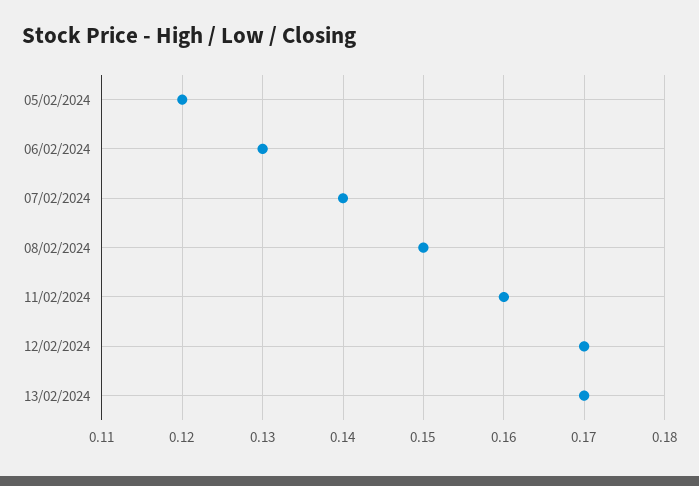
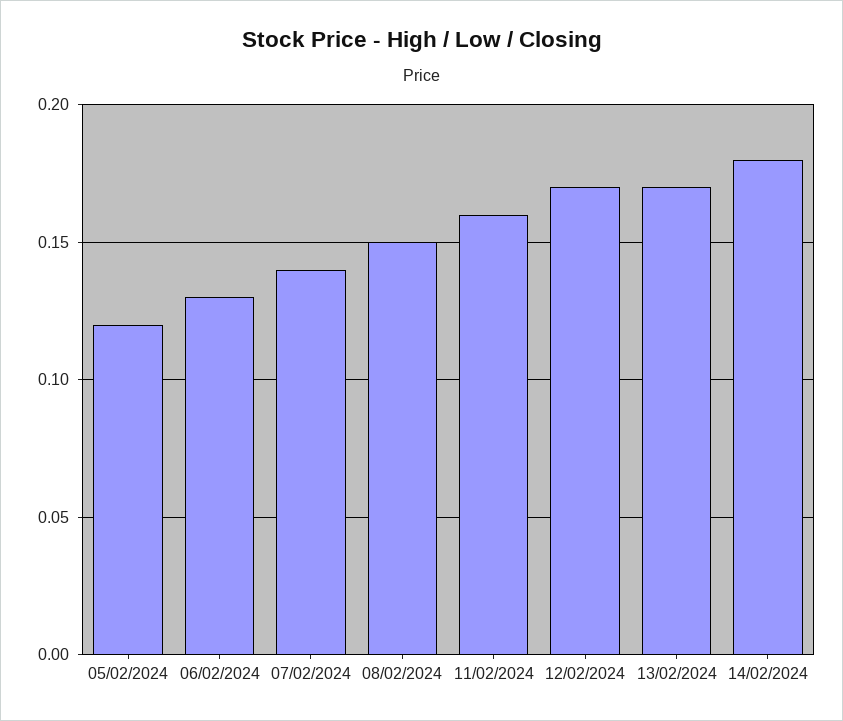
14/02/2024: none -> 0.18

